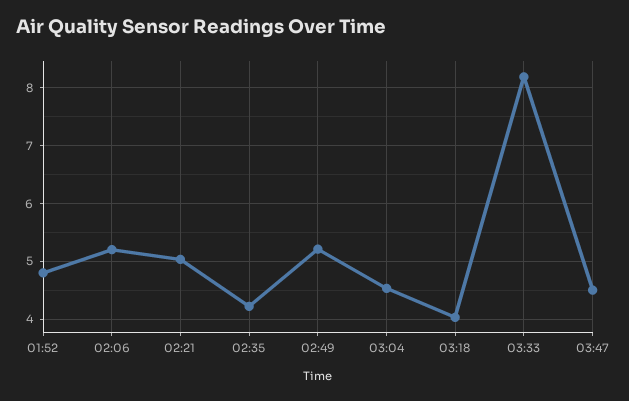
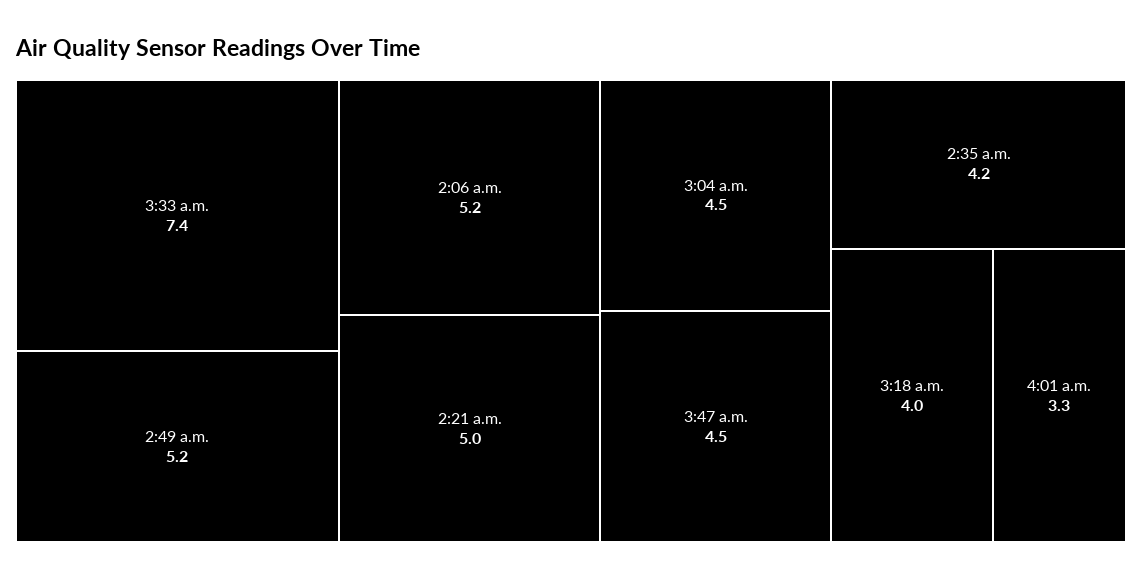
01:52: 4.8 -> none
03:33: 8.2 -> 7.4
4:01 a.m.: none -> 3.3

